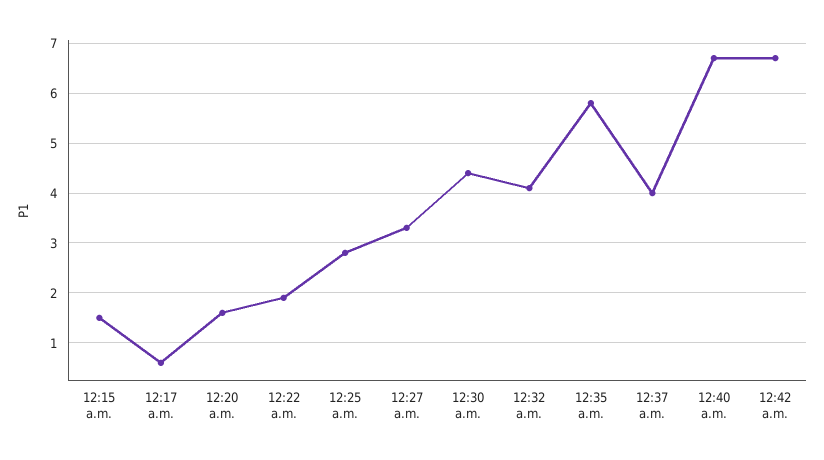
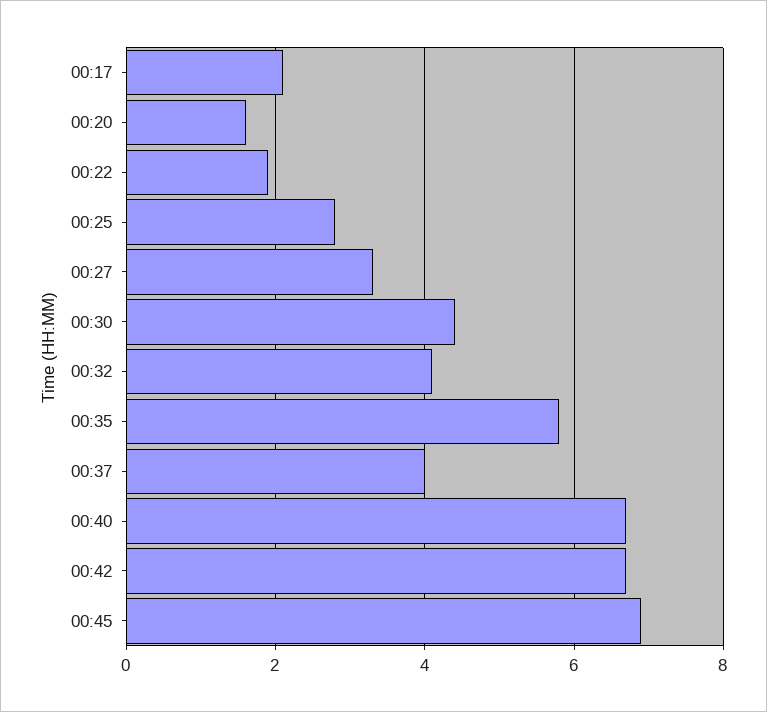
12:15 a.m.: 1.5 -> none
12:17 a.m.: 0.5 -> 2
00:45: none -> 7

